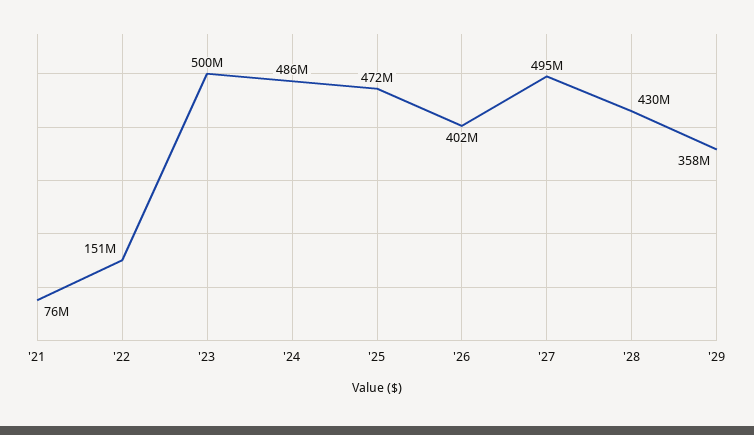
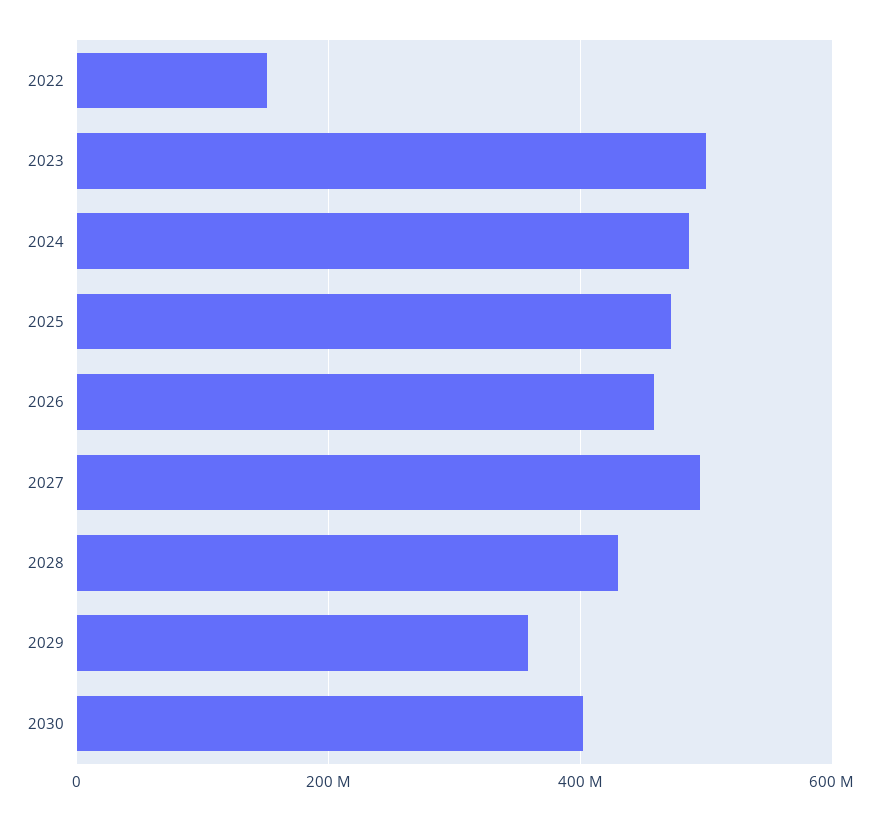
'21: 76000000 -> none
'26: 402000000 -> 460000000
2030: none -> 400000000

